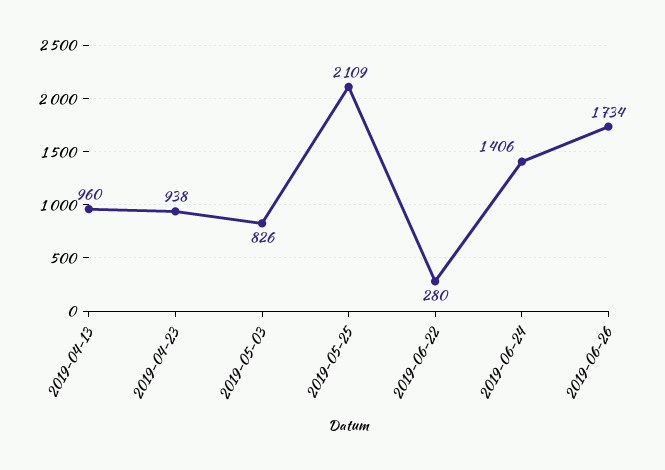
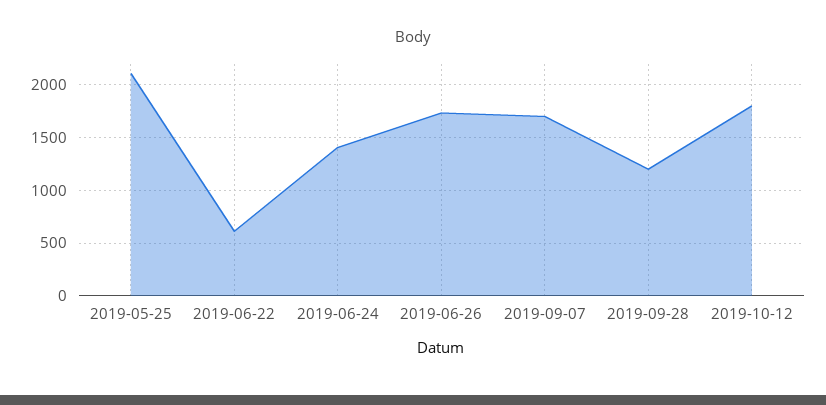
2019-04-13: 960 -> none
2019-04-23: 938 -> none
2019-05-03: 826 -> none
2019-06-22: 280 -> 600
2019-09-07: none -> 1700
2019-09-28: none -> 1200
2019-10-12: none -> 1800

